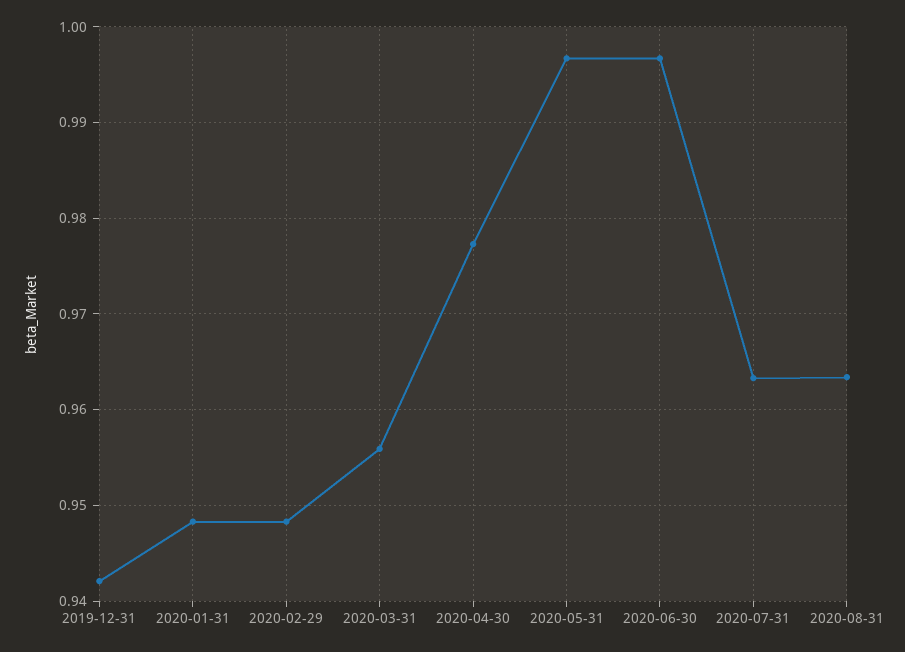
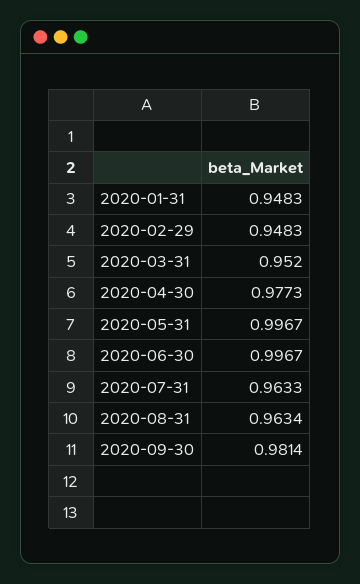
2019-12-31: 0.942 -> none
2020-03-31: 0.956 -> 0.952
2020-09-30: none -> 0.9814

